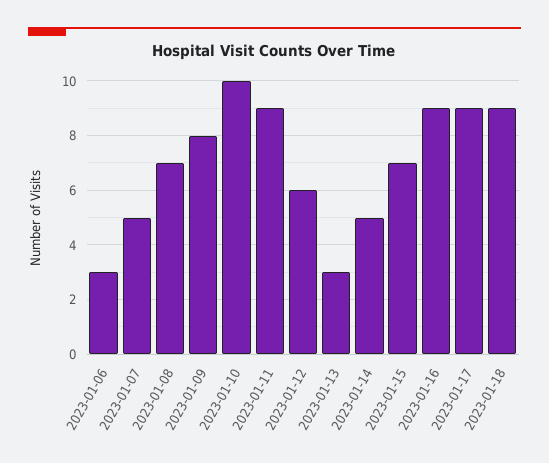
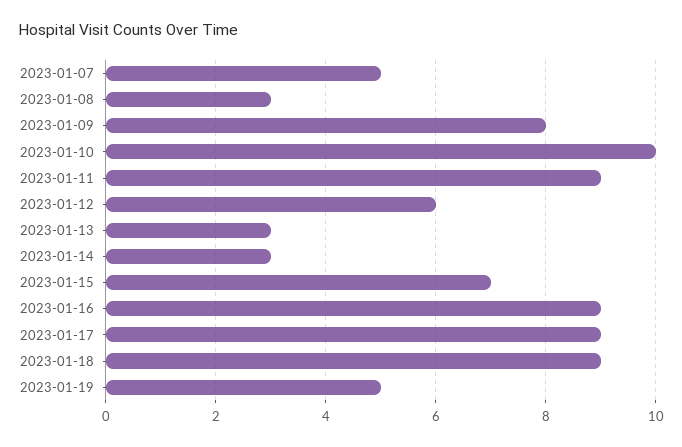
2023-01-06: 3 -> none
2023-01-08: 7 -> 3
2023-01-14: 5 -> 3
2023-01-19: none -> 5

